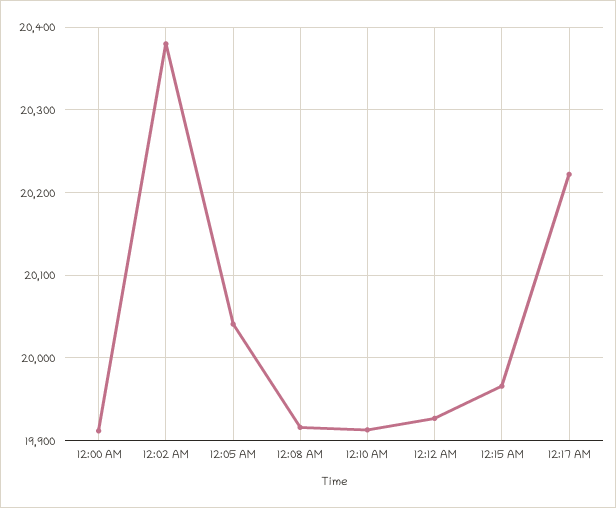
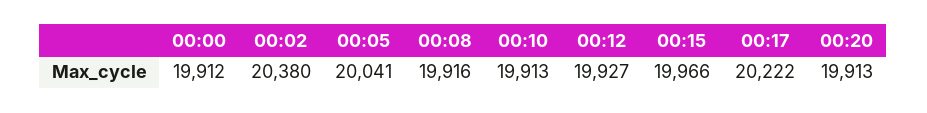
00:20: none -> 19913

